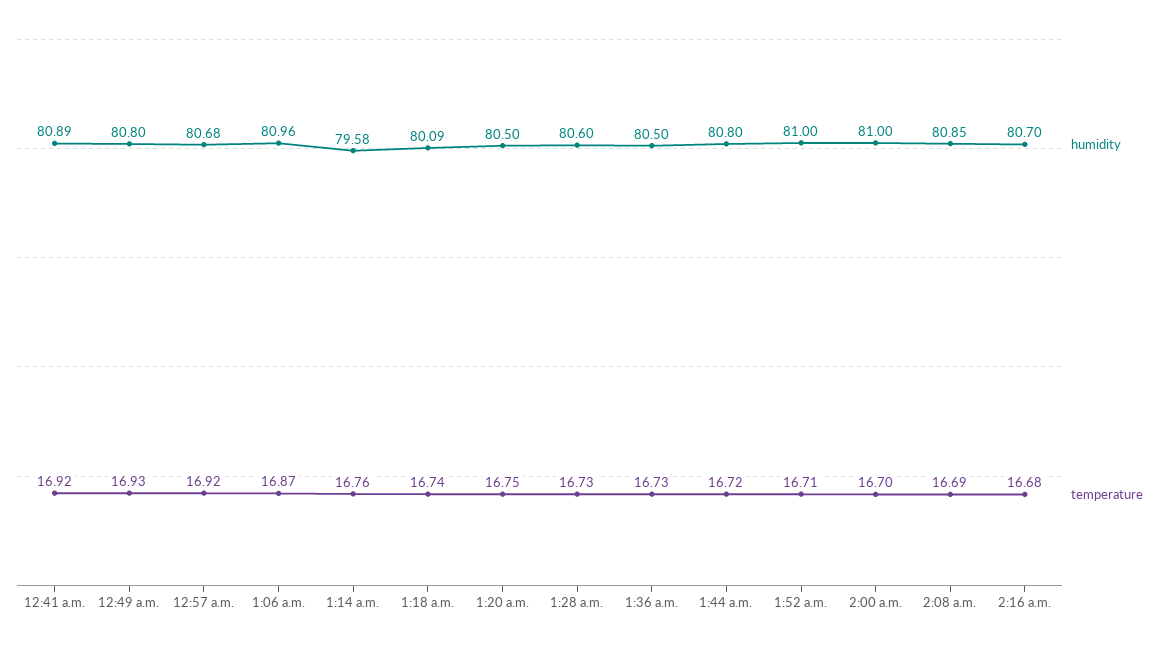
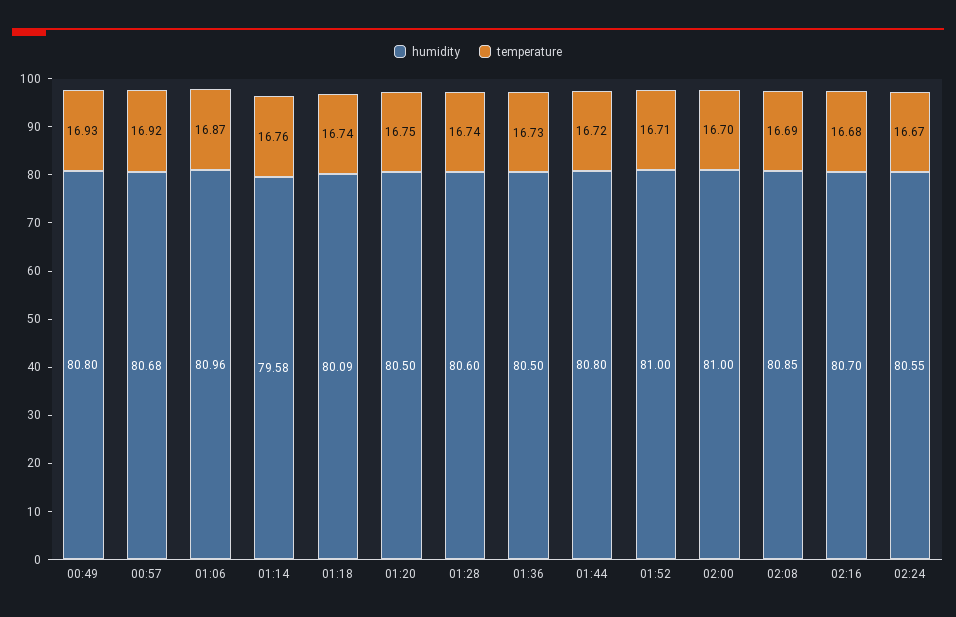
humidity, 12:41 a.m.: 80.89 -> none
temperature, 12:41 a.m.: 16.92 -> none
temperature, 1:28 a.m.: 16.73 -> 16.74
humidity, 02:24: none -> 80.55
temperature, 02:24: none -> 16.67

